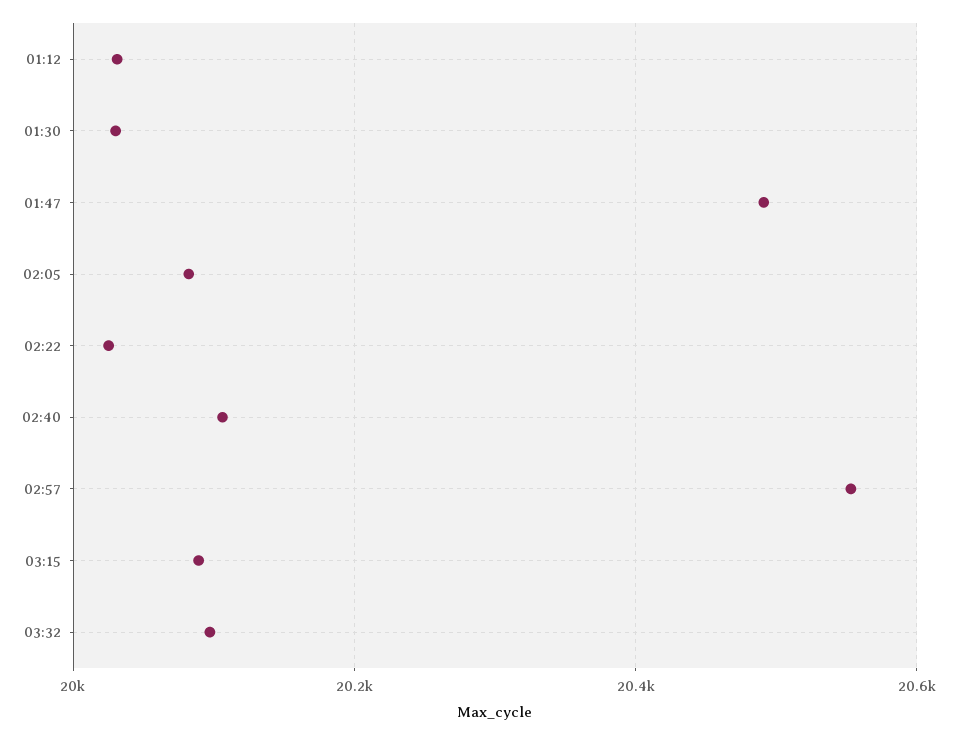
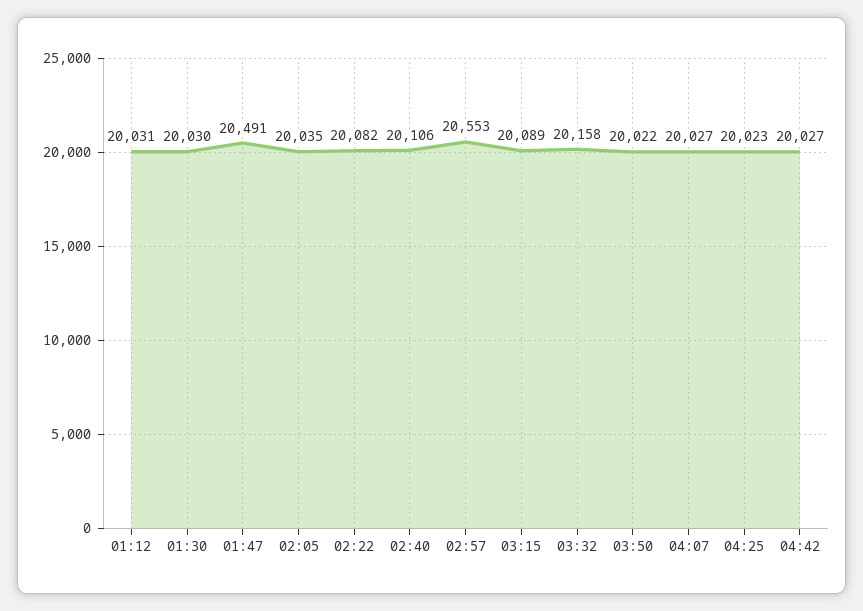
02:05: 20080 -> 20035
02:22: 20020 -> 20082
03:32: 20100 -> 20158
03:50: none -> 20022
04:07: none -> 20027
04:25: none -> 20023
04:42: none -> 20027

